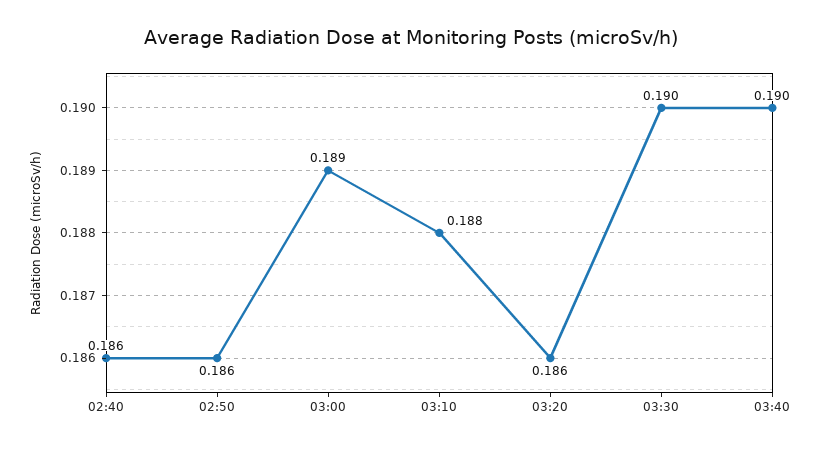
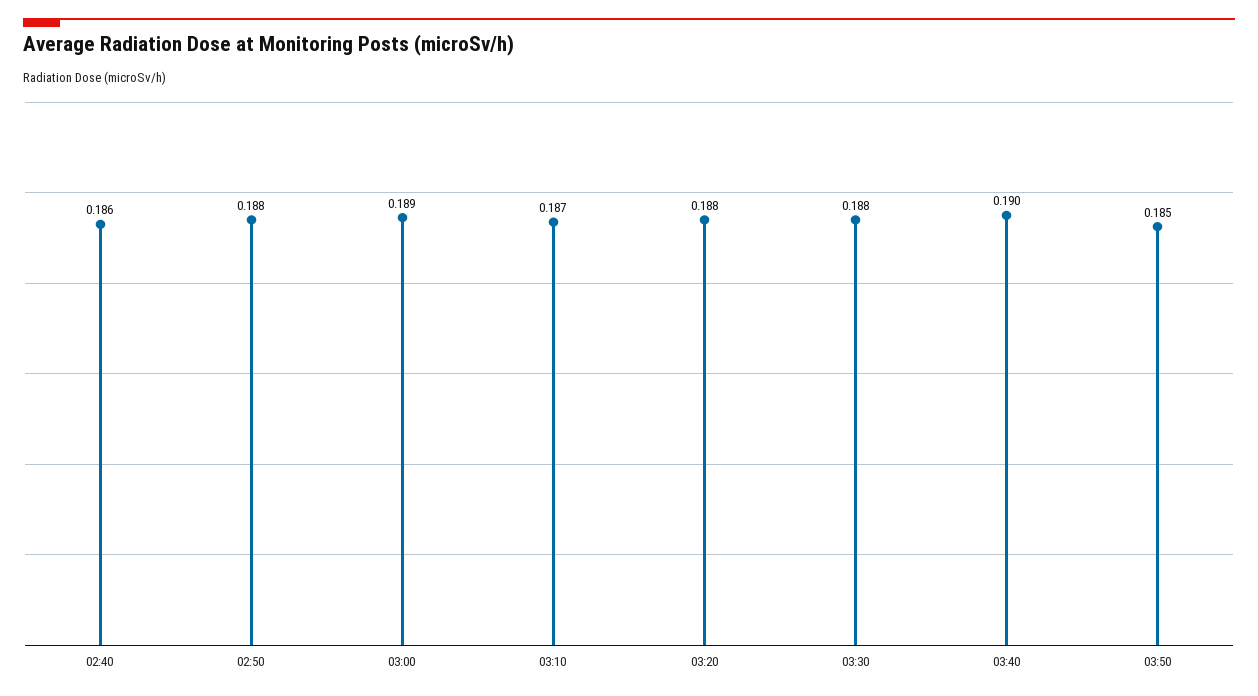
02:50: 0.186 -> 0.188
03:10: 0.188 -> 0.187
03:20: 0.186 -> 0.188
03:30: 0.19 -> 0.188
03:50: none -> 0.185

